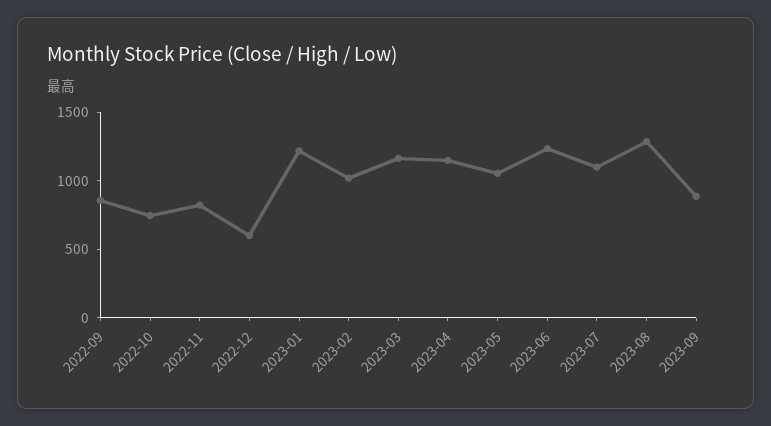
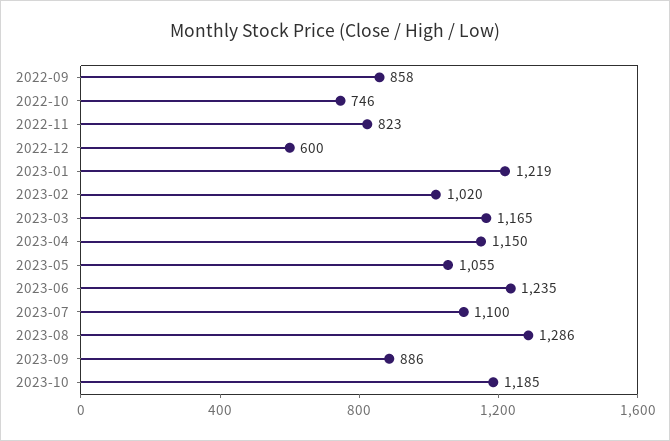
2023-10: none -> 1185

